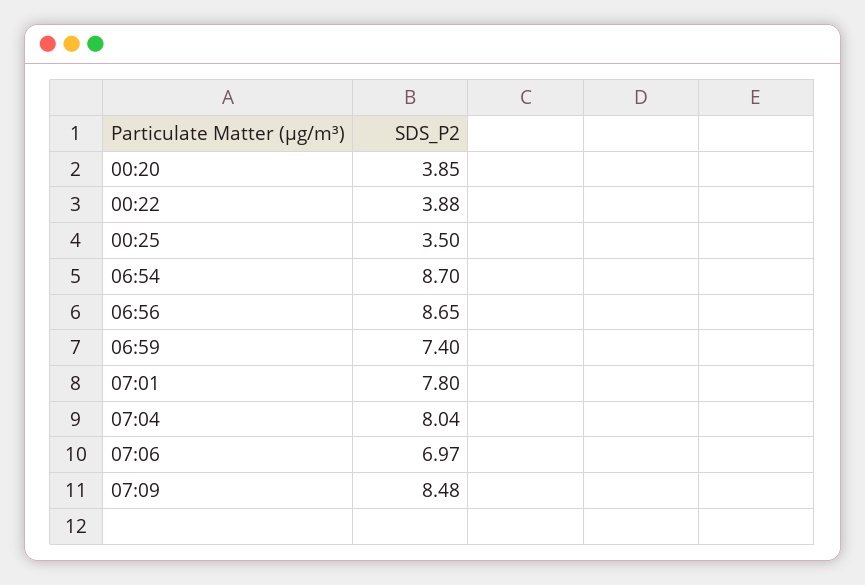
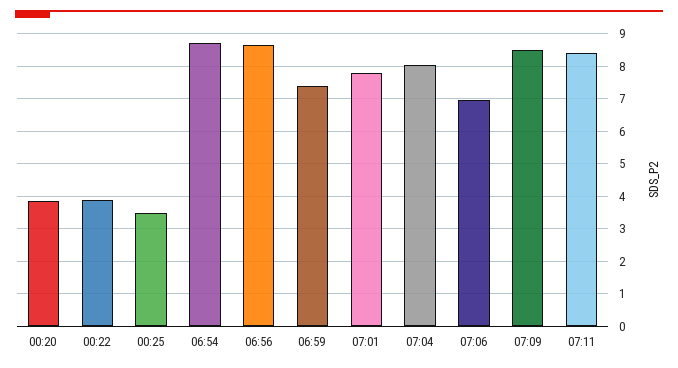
07:11: none -> 8.4

